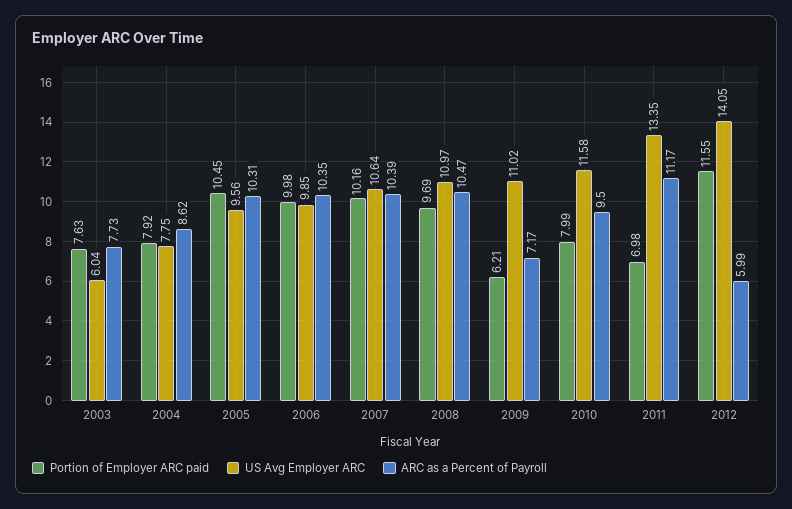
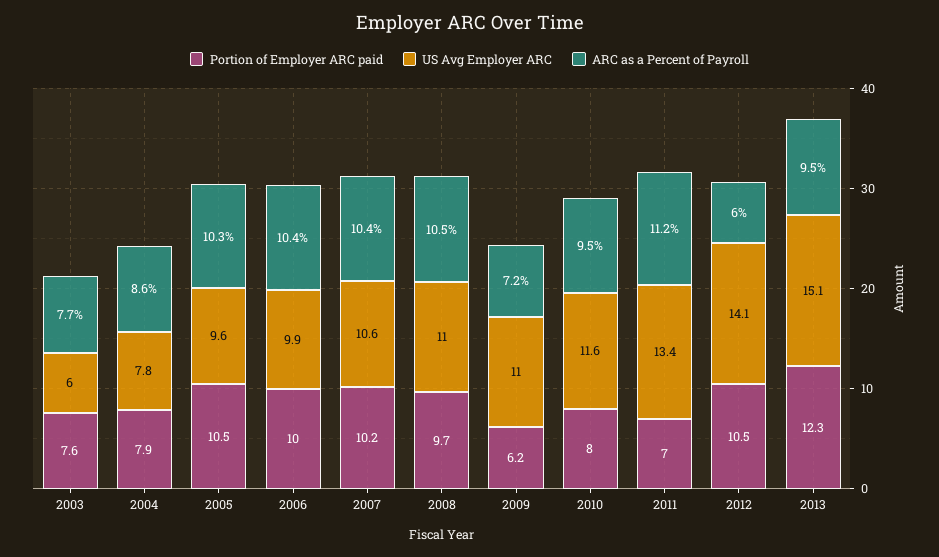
Portion of Employer ARC paid, 2012: 11.55 -> 10.5
Portion of Employer ARC paid, 2013: none -> 12.3
US Avg Employer ARC, 2013: none -> 15.1
ARC as a Percent of Payroll, 2013: none -> 9.5

